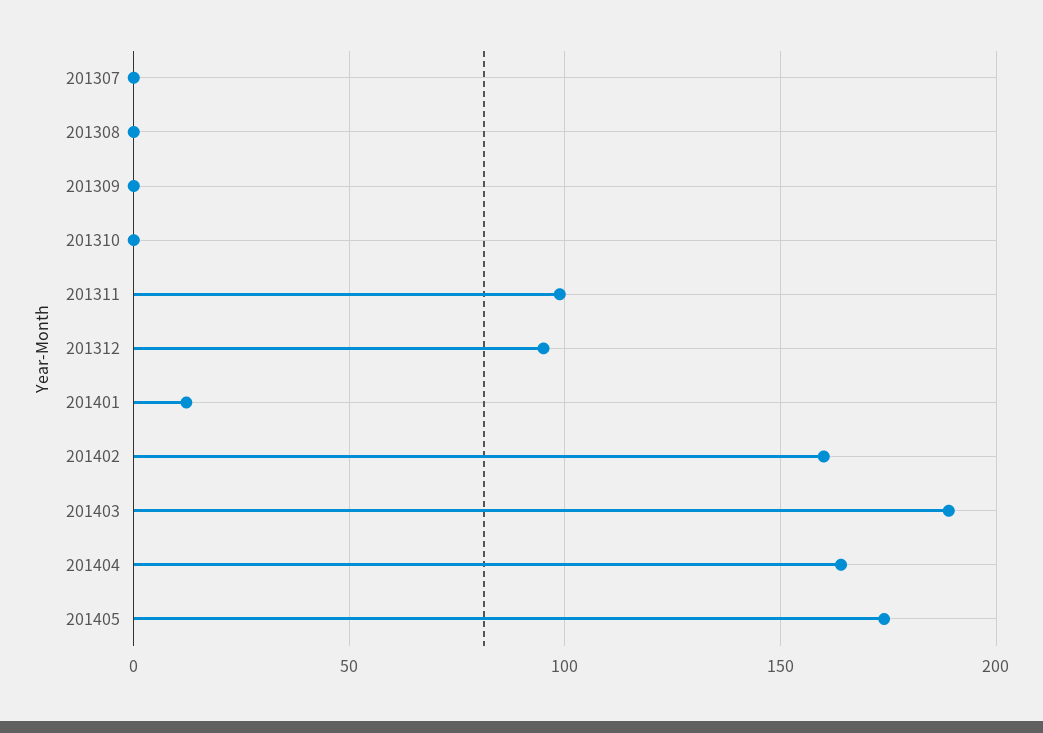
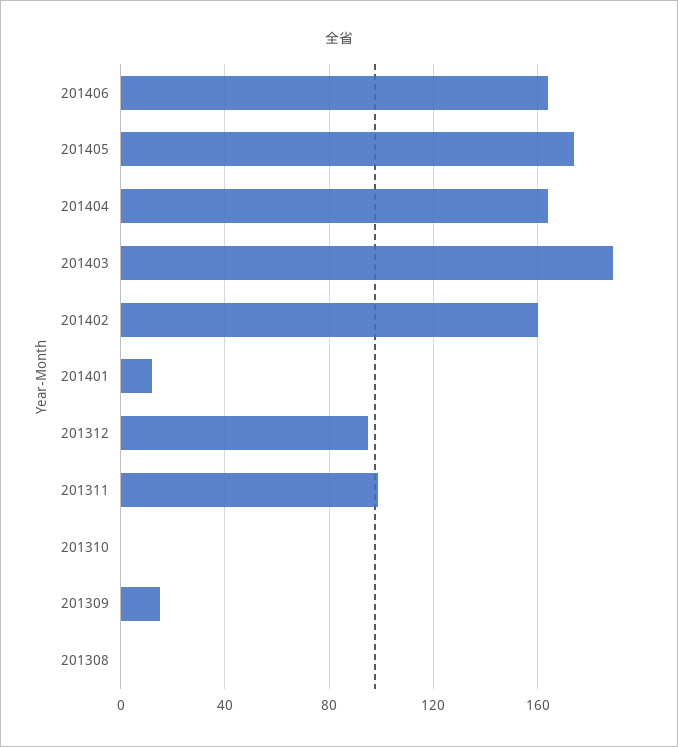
201307: 0 -> none
201309: 0 -> 15
201406: none -> 165

